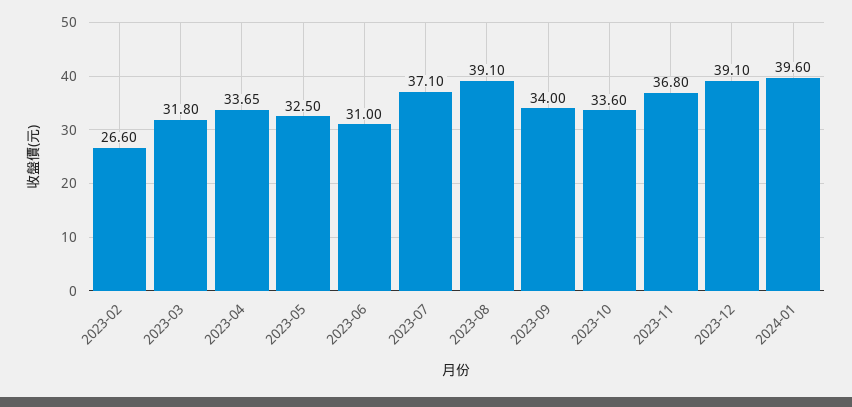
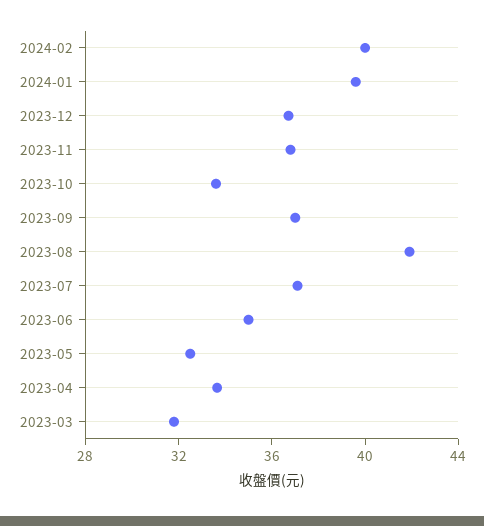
2023-02: 26.6 -> none
2023-06: 31 -> 35
2023-08: 39.1 -> 42
2023-09: 34 -> 37
2023-12: 39.1 -> 37
2024-02: none -> 40

